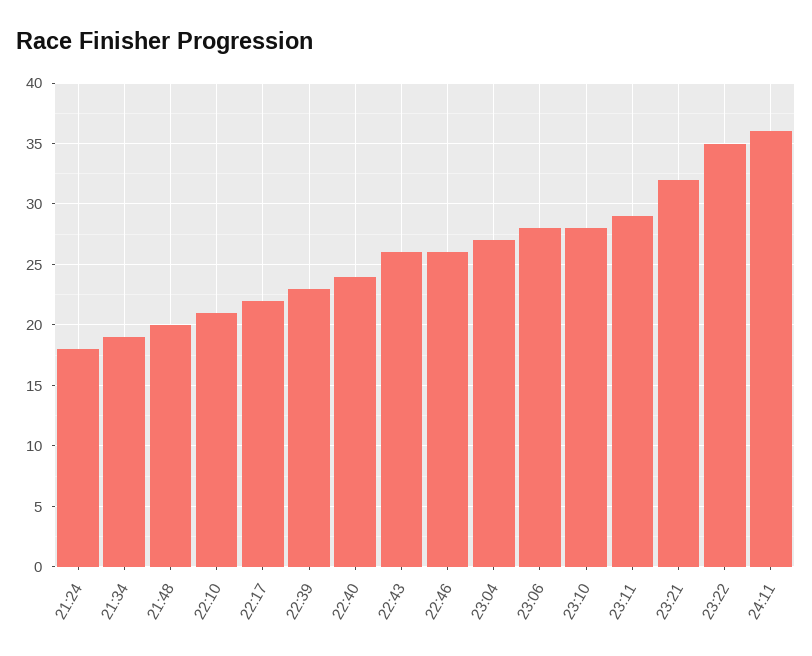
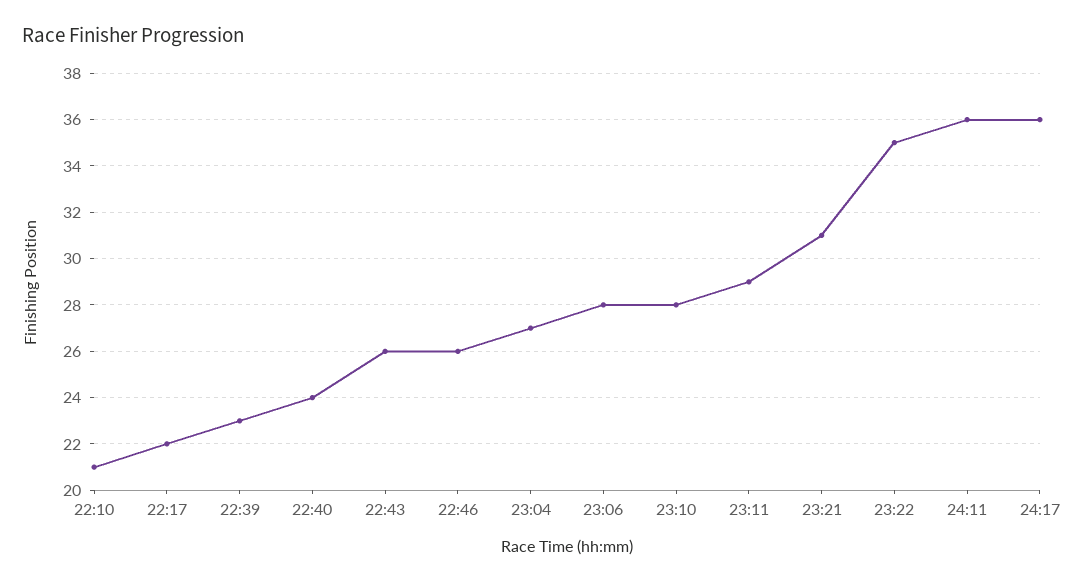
21:24: 18 -> none
21:34: 19 -> none
21:48: 20 -> none
23:21: 32 -> 31
24:17: none -> 36

